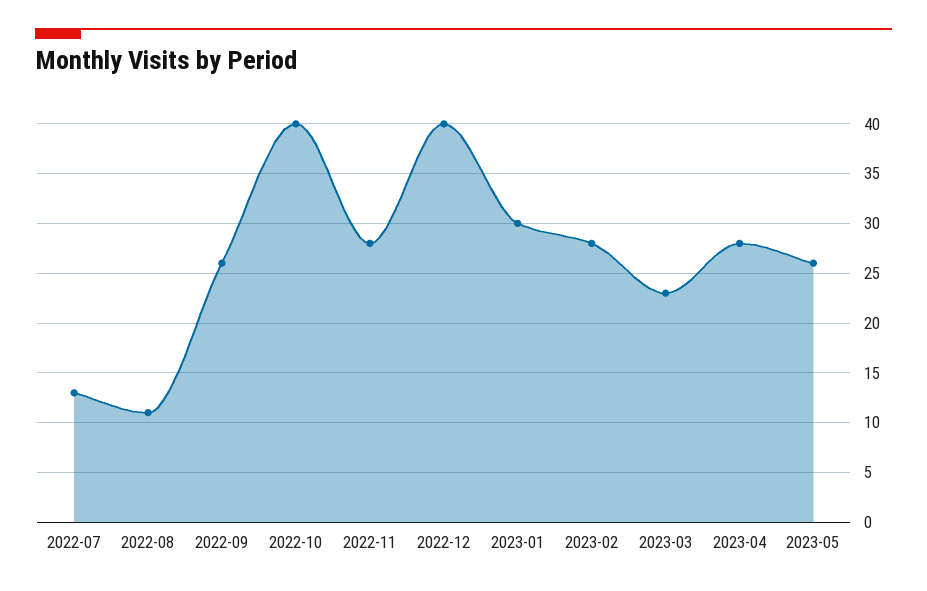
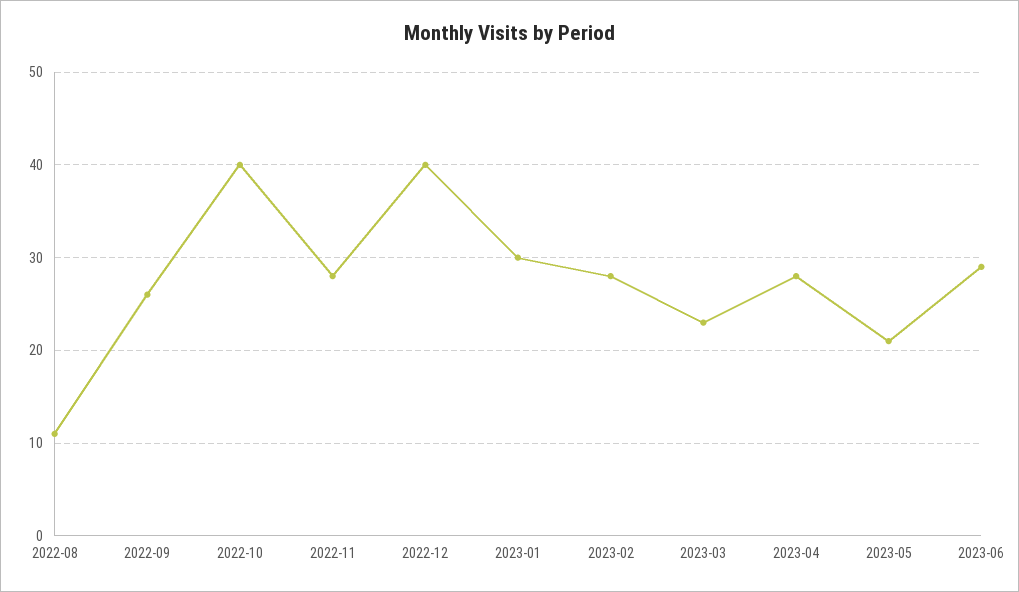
2022-07: 13 -> none
2023-05: 26 -> 21
2023-06: none -> 29

